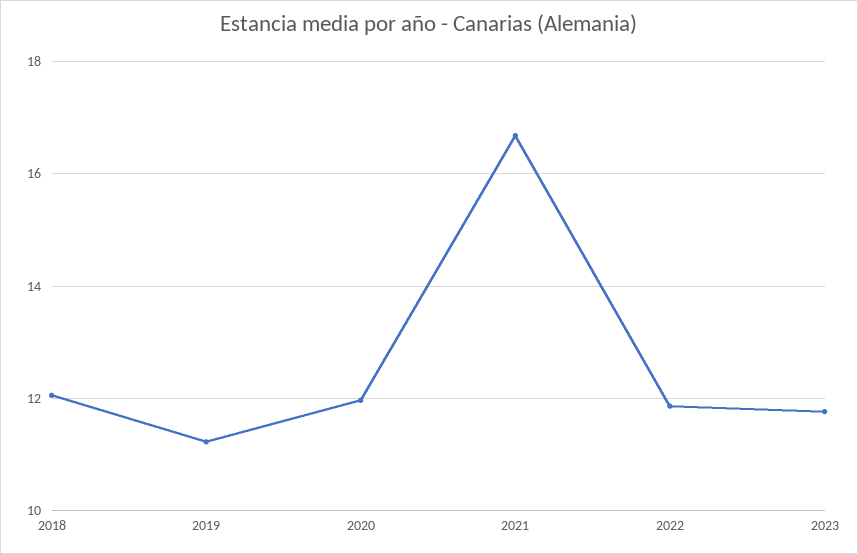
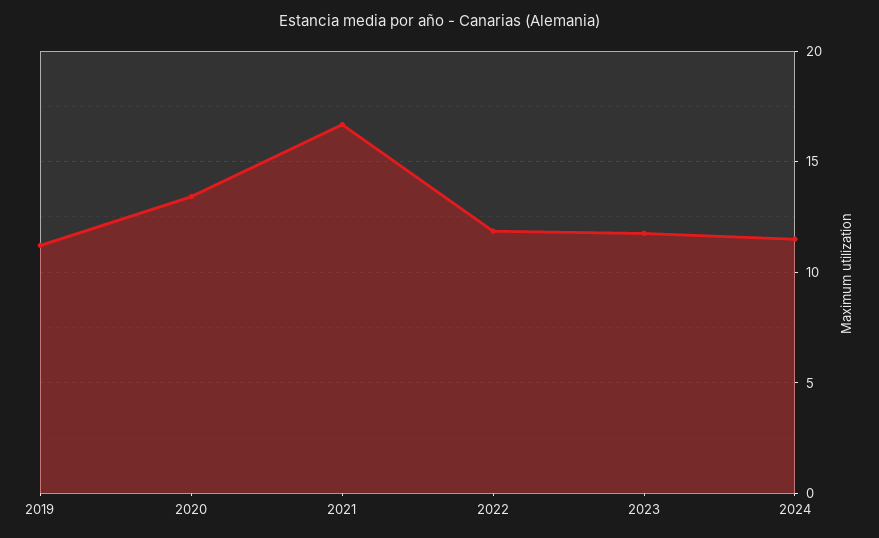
2018: 12 -> none
2020: 12 -> 13.5
2024: none -> 11.5

